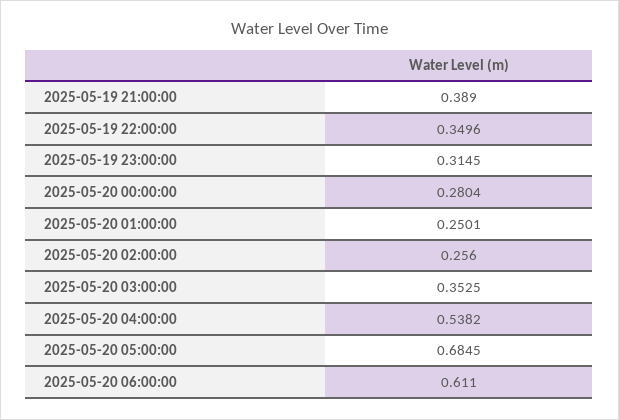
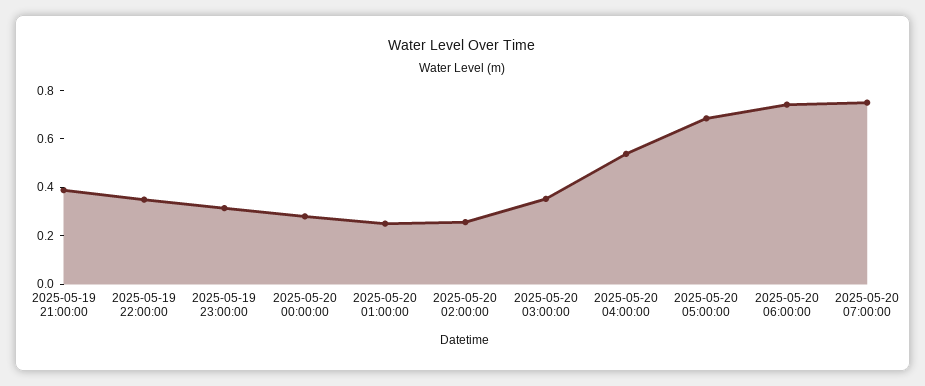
2025-05-20 06:00:00: 0.611 -> 0.75
2025-05-20 07:00:00: none -> 0.75

